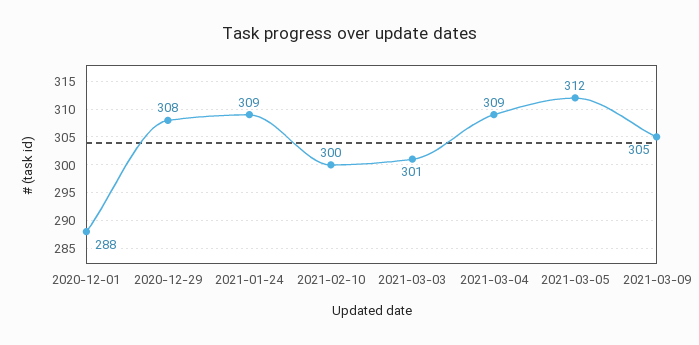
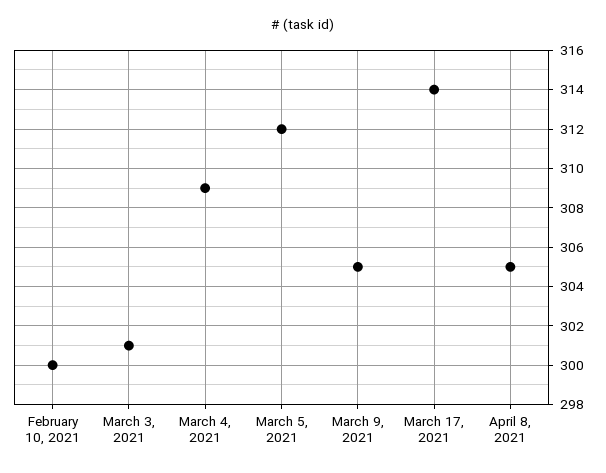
2020-12-01: 288 -> none
2020-12-29: 308 -> none
2021-01-24: 309 -> none
March 17, 2021: none -> 314
April 8, 2021: none -> 305

